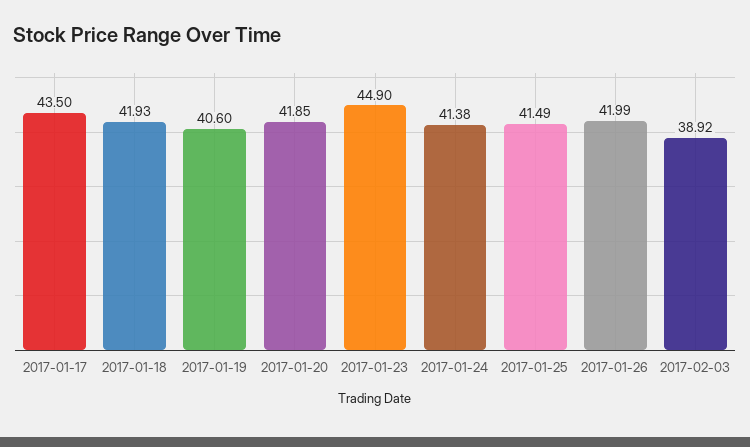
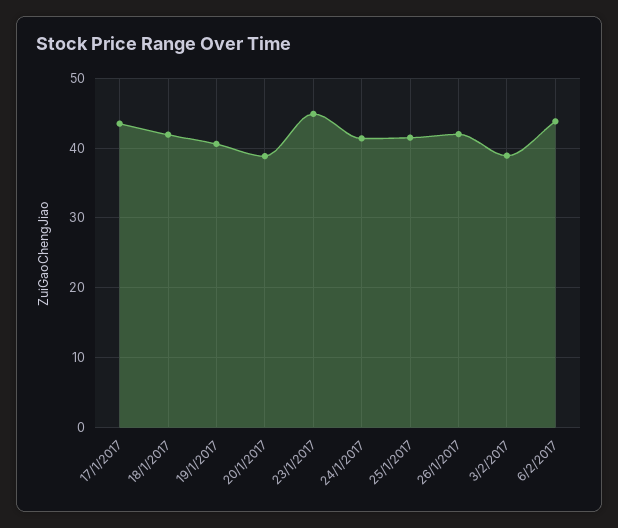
2017-01-20: 41.85 -> 39
6/2/2017: none -> 44

